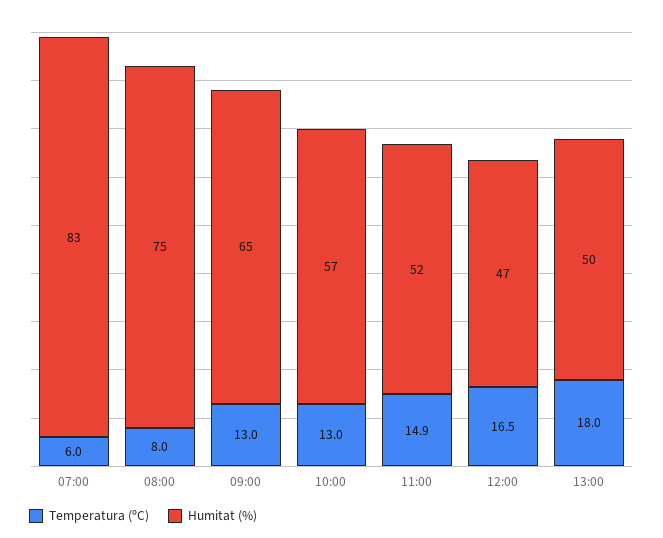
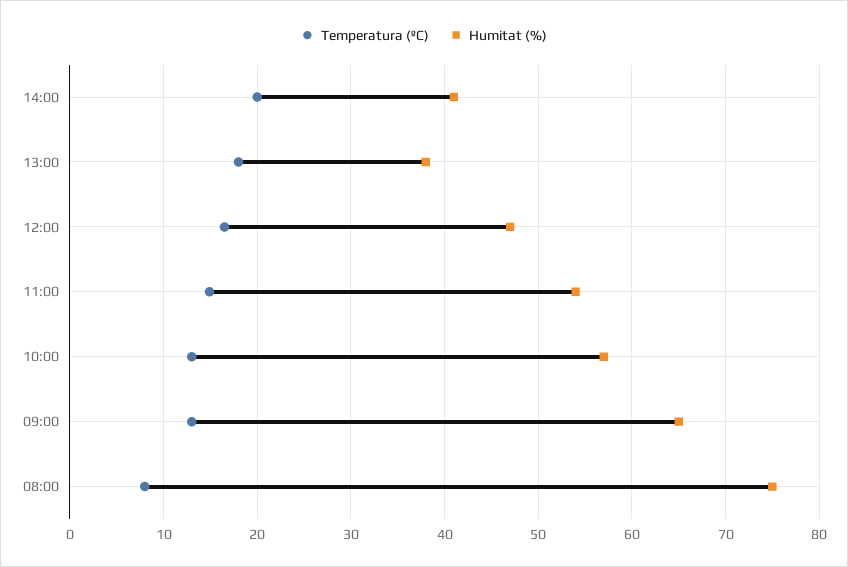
Temperatura (ºC), 07:00: 6 -> none
Humitat (%), 07:00: 83 -> none
Humitat (%), 11:00: 52 -> 54
Humitat (%), 13:00: 50 -> 38
Temperatura (ºC), 14:00: none -> 20
Humitat (%), 14:00: none -> 41

